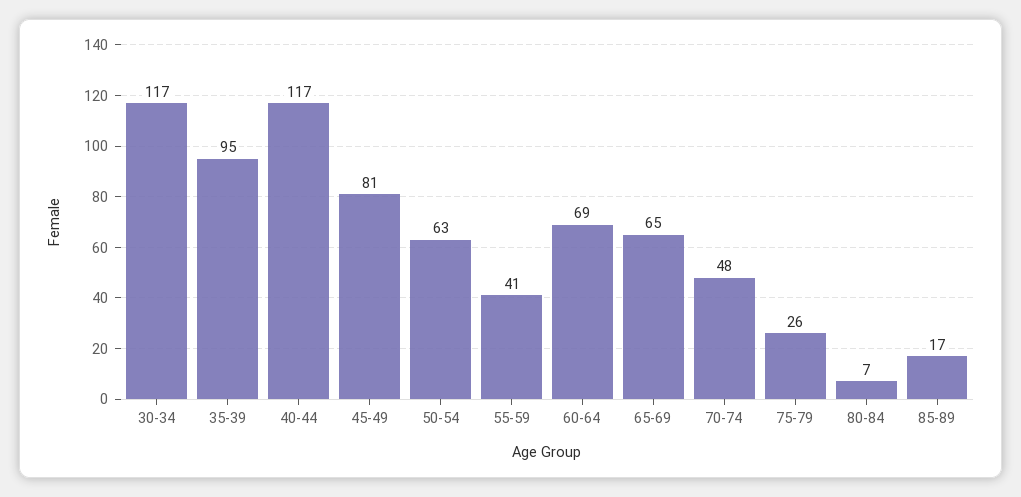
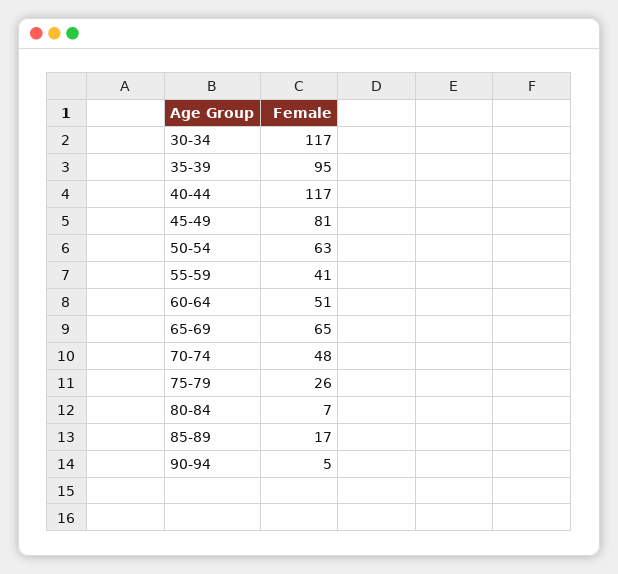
60-64: 69 -> 51
90-94: none -> 5

